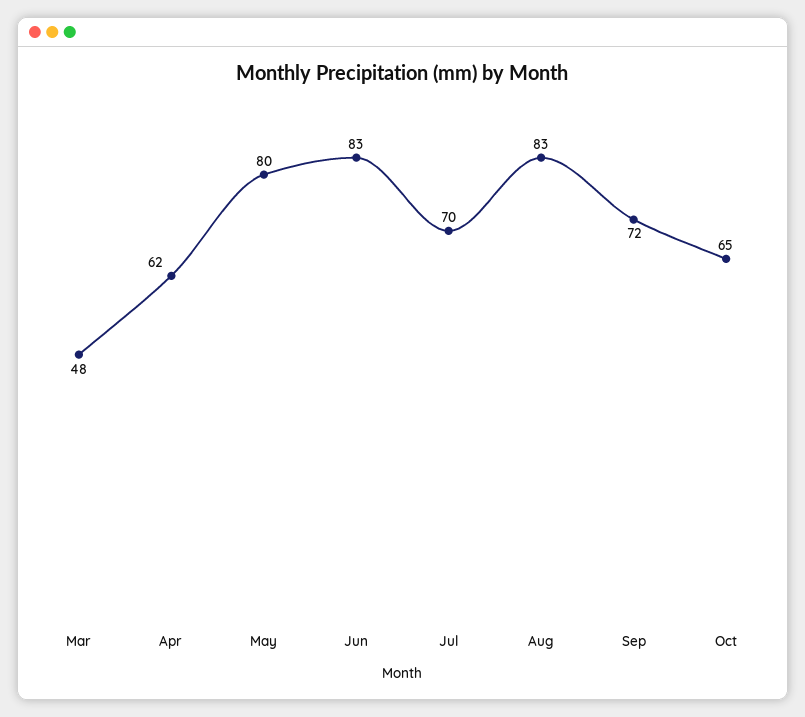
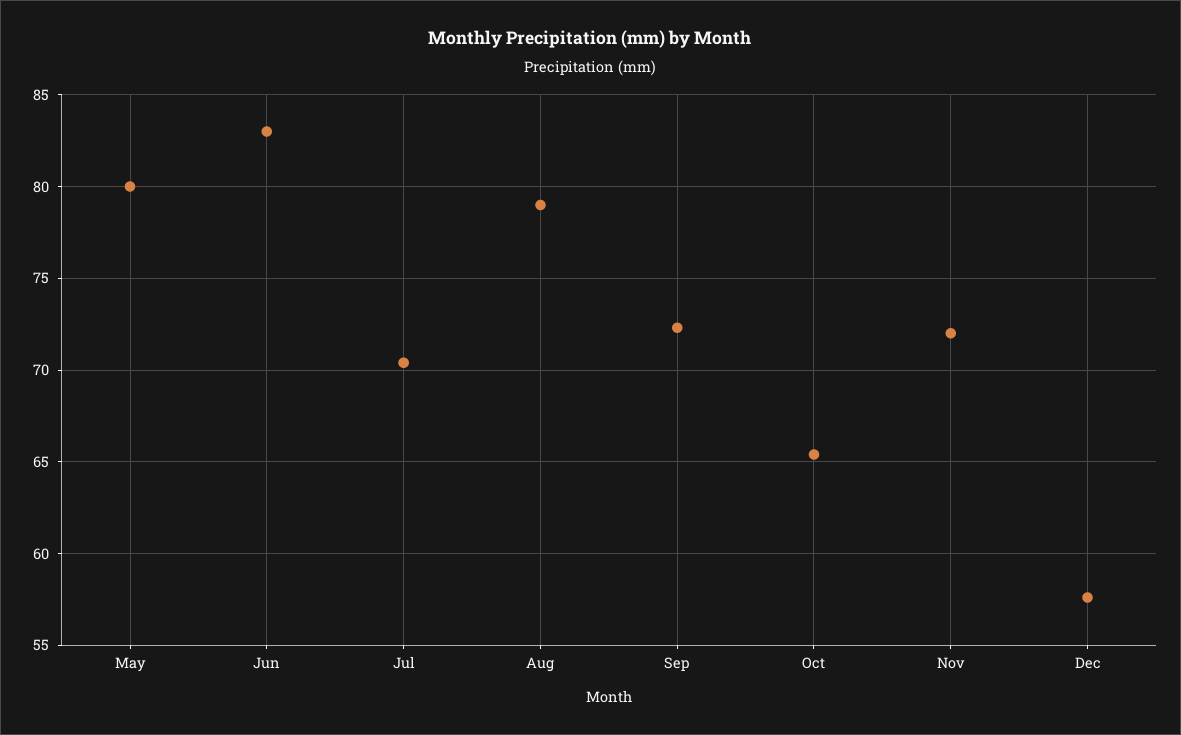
Mar: 48 -> none
Apr: 62 -> none
Aug: 83 -> 79
Nov: none -> 72
Dec: none -> 57.5

